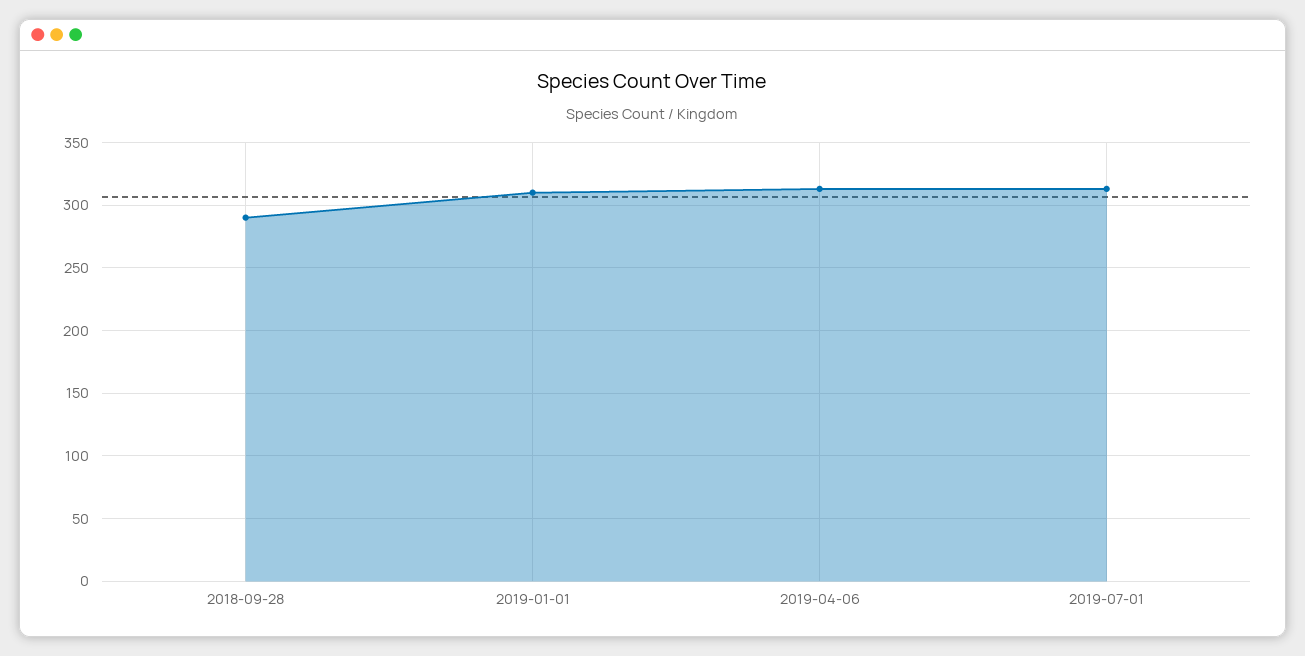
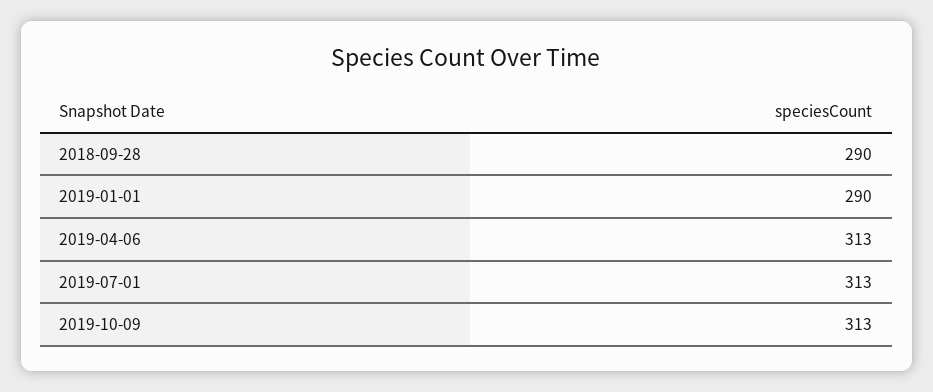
2019-01-01: 310 -> 290
2019-10-09: none -> 313

